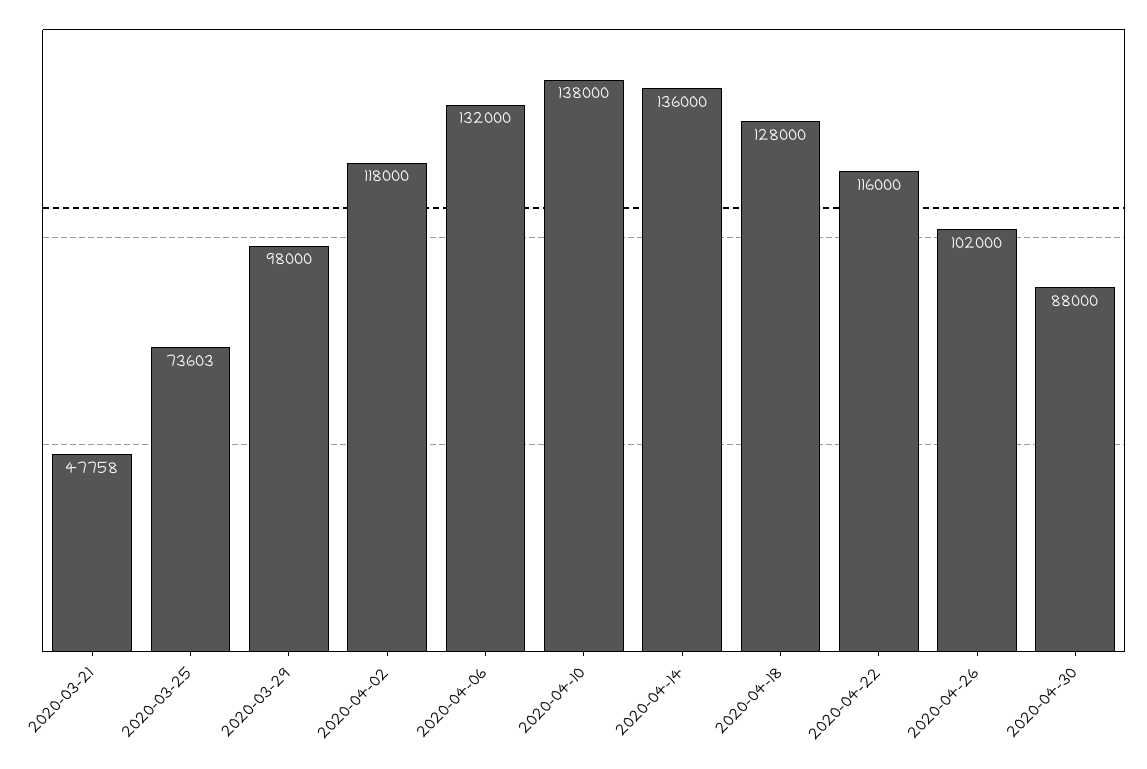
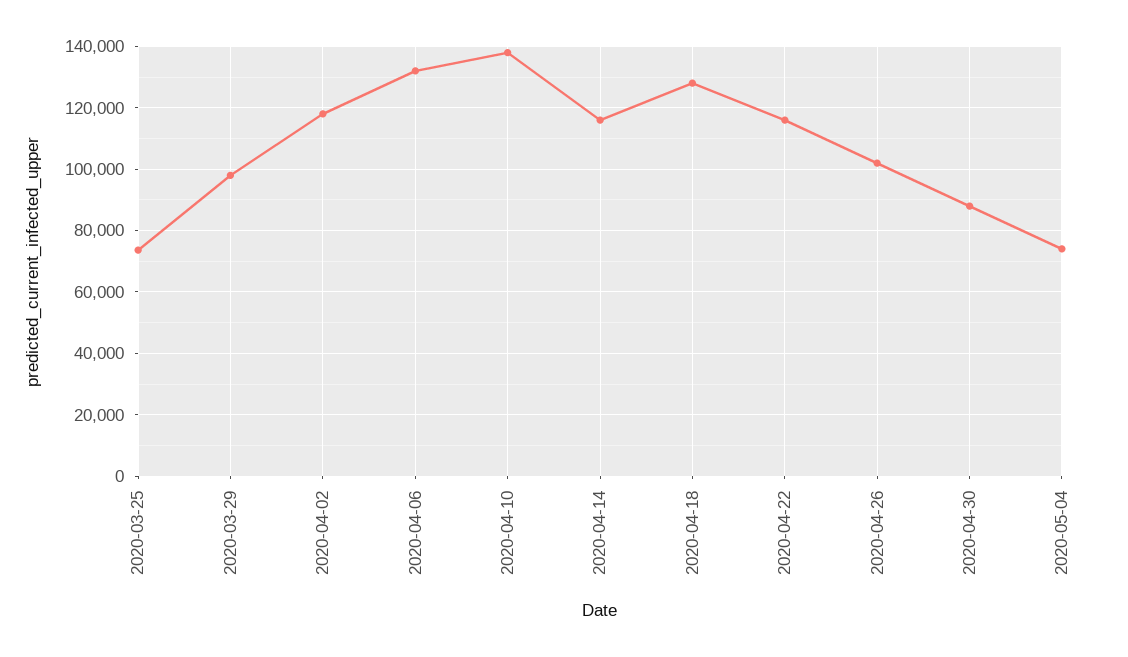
2020-03-21: 47758 -> none
2020-04-14: 136000 -> 116000
2020-05-04: none -> 74000

